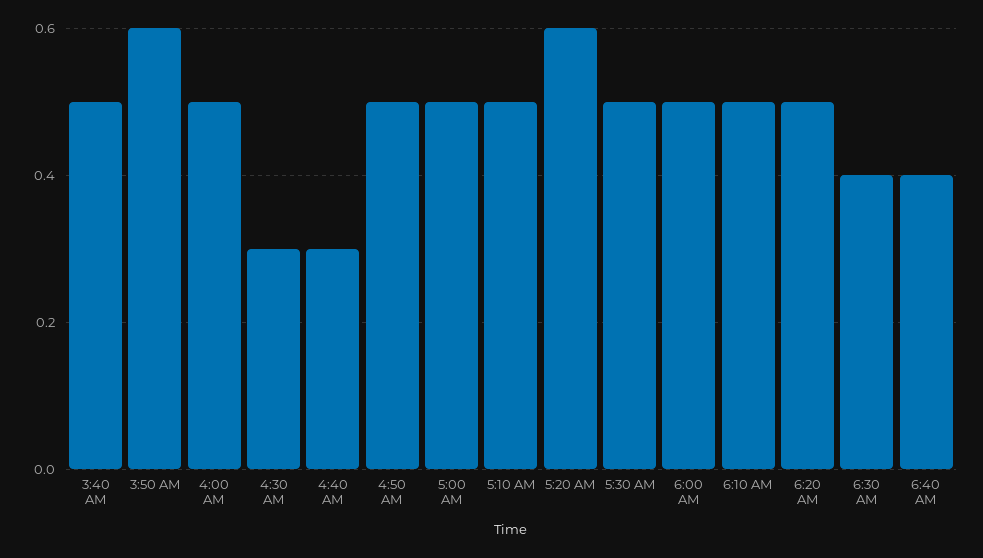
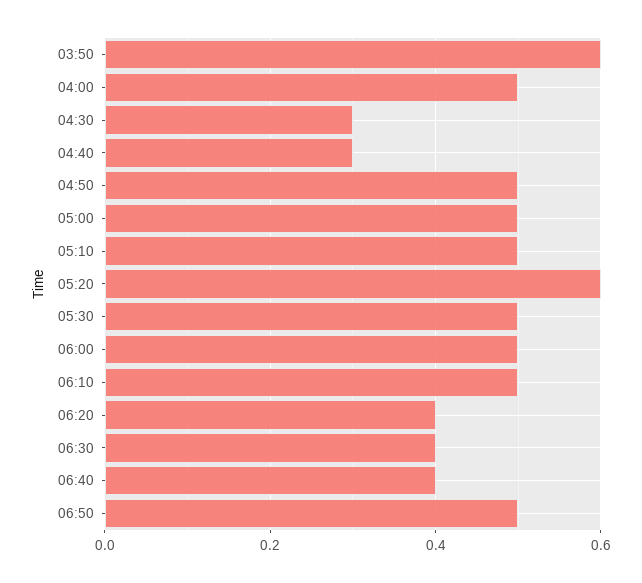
3:40 AM: 0.5 -> none
6:20 AM: 0.5 -> 0.4
06:50: none -> 0.5

